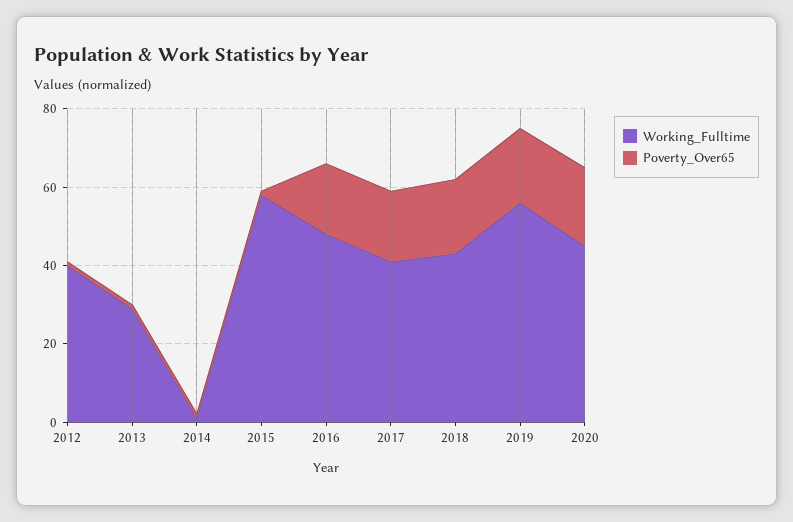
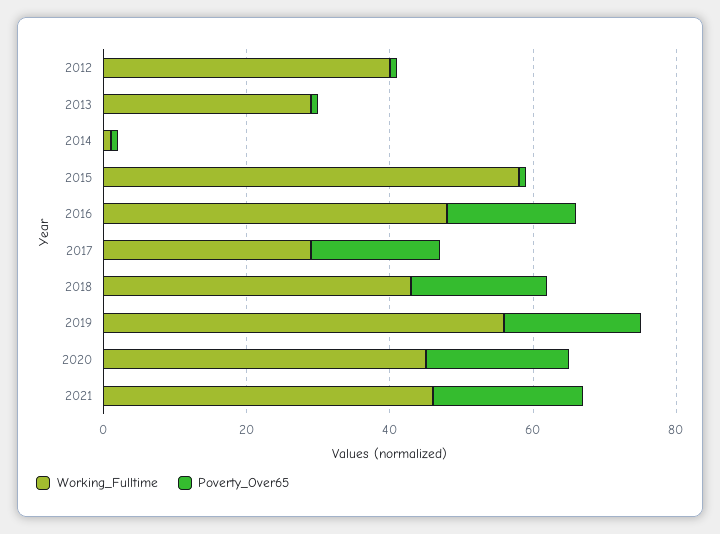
Working_Fulltime, 2017: 40 -> 30
Working_Fulltime, 2021: none -> 45
Poverty_Over65, 2021: none -> 20

